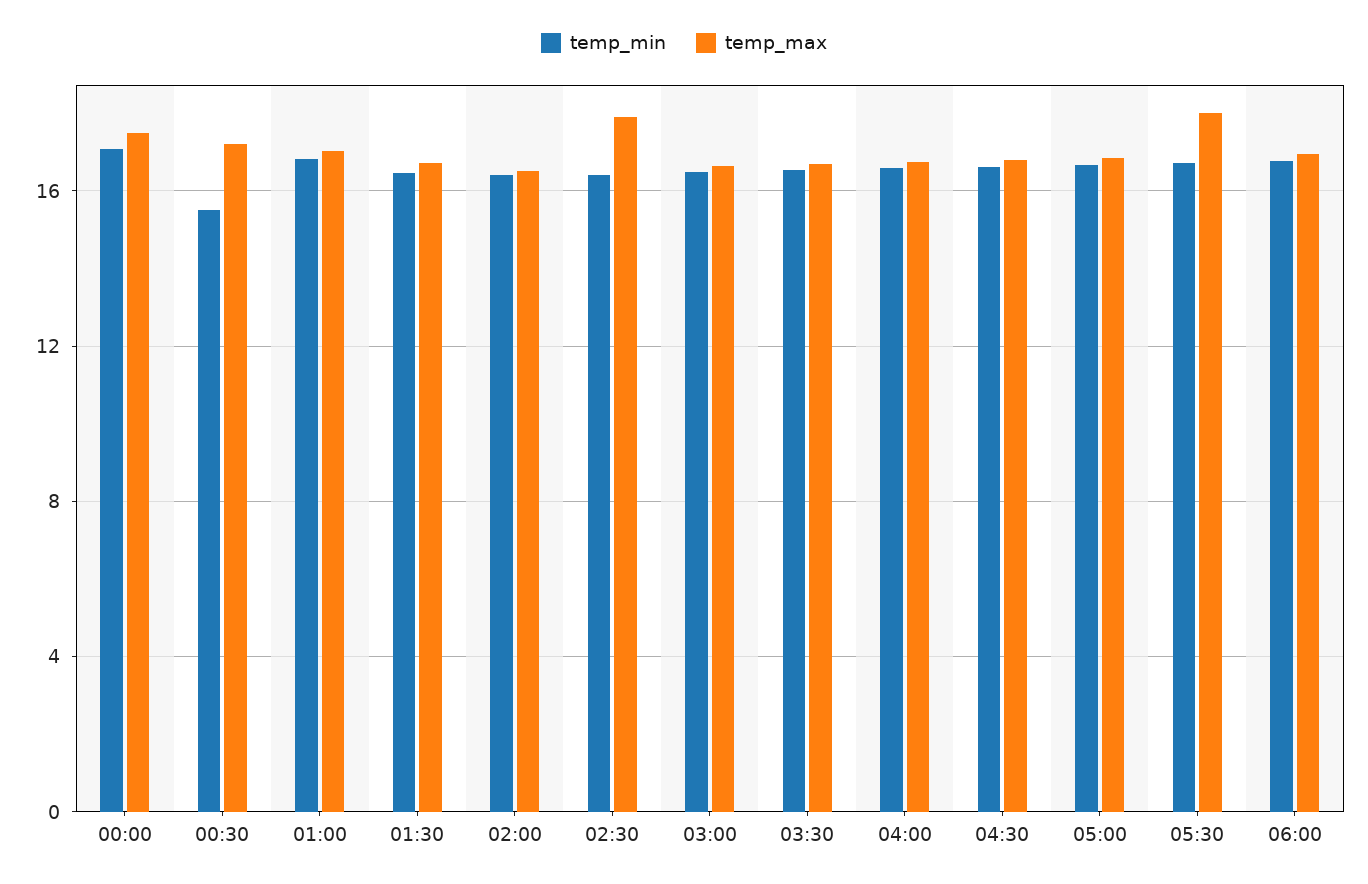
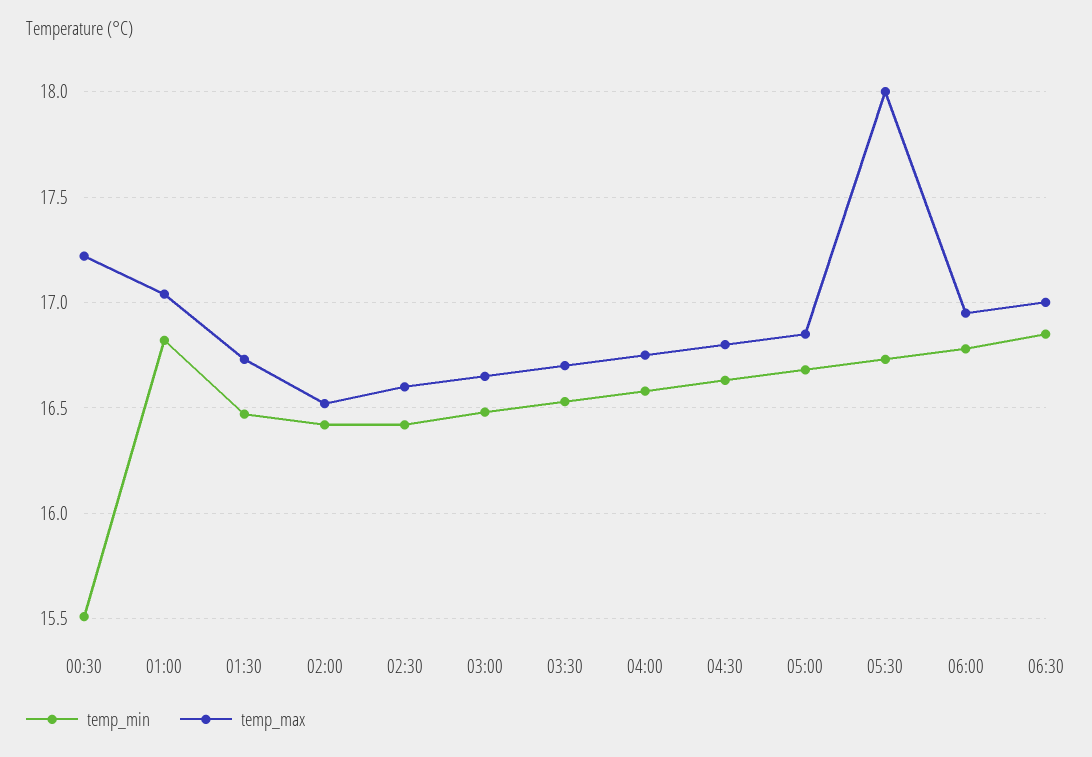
temp_min, 00:00: 17 -> none
temp_max, 00:00: 17.5 -> none
temp_max, 02:30: 18 -> 16.6
temp_min, 06:30: none -> 16.85
temp_max, 06:30: none -> 17

